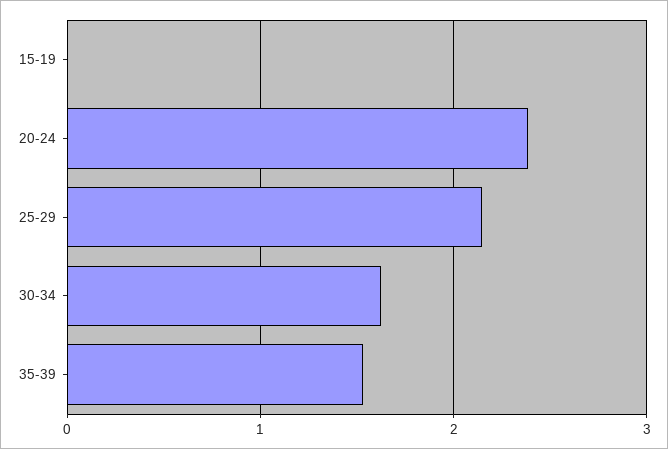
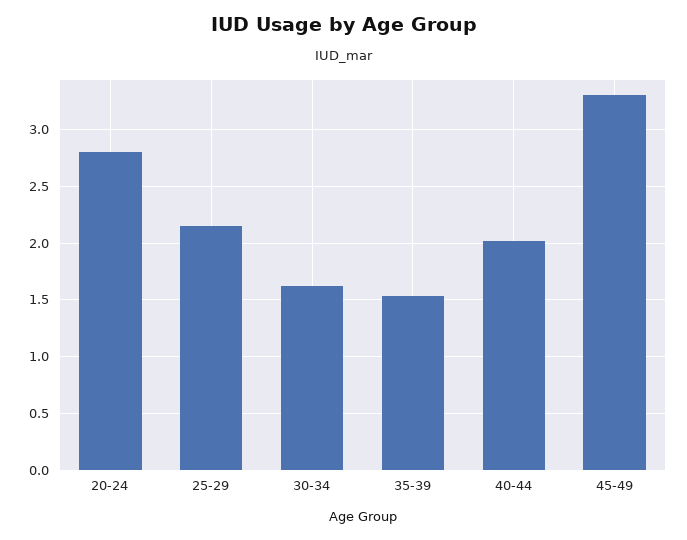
15-19: 0 -> none
20-24: 2.4 -> 2.8
40-44: none -> 2
45-49: none -> 3.3

